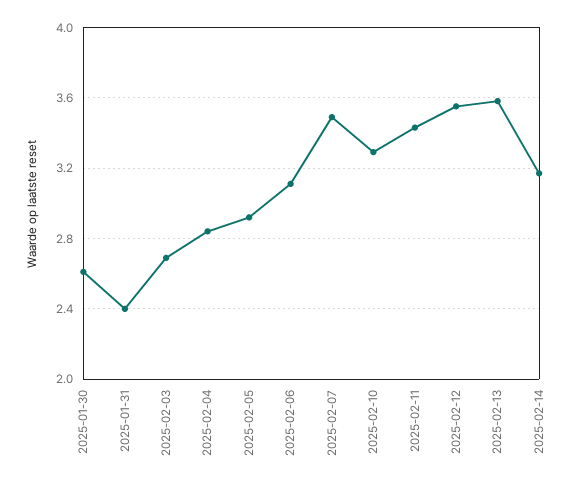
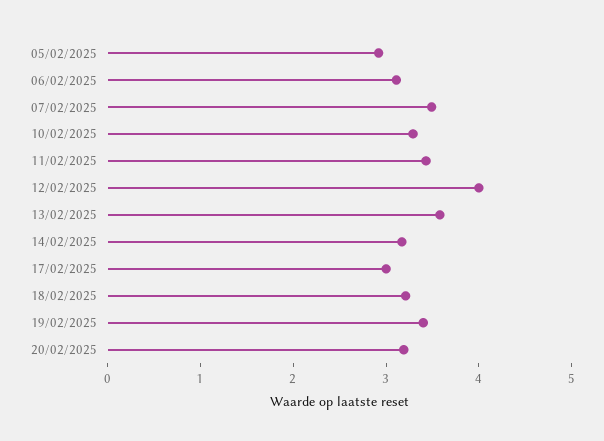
2025-01-30: 2.6 -> none
2025-01-31: 2.4 -> none
2025-02-03: 2.7 -> none
2025-02-04: 2.85 -> none
2025-02-12: 3.55 -> 4
17/02/2025: none -> 3
18/02/2025: none -> 3.2
19/02/2025: none -> 3.4
20/02/2025: none -> 3.2

